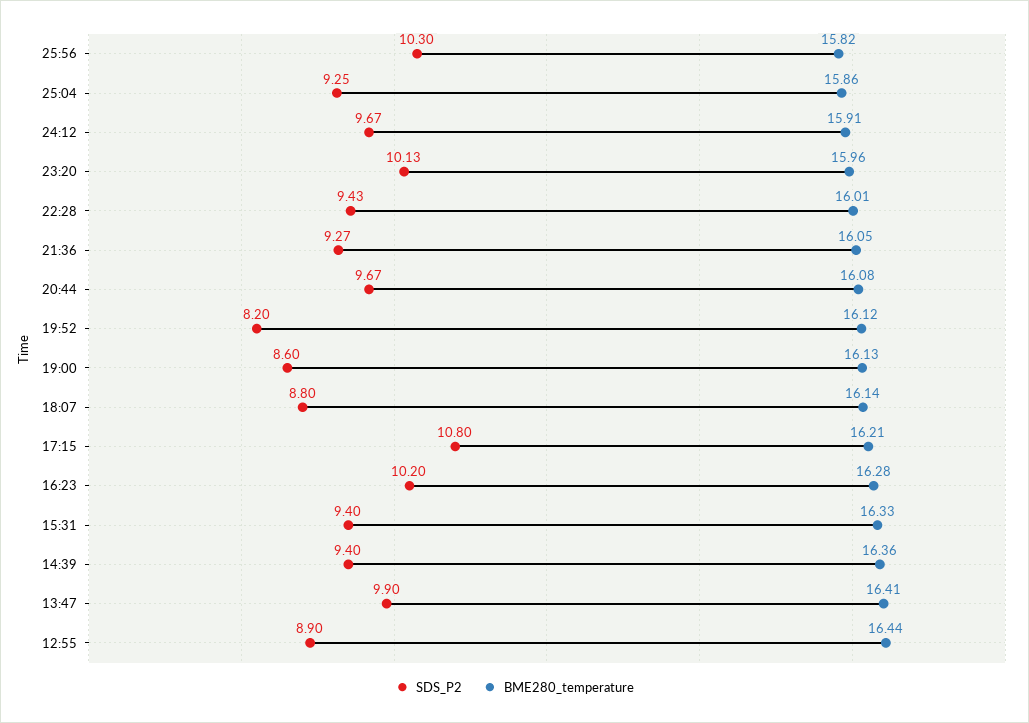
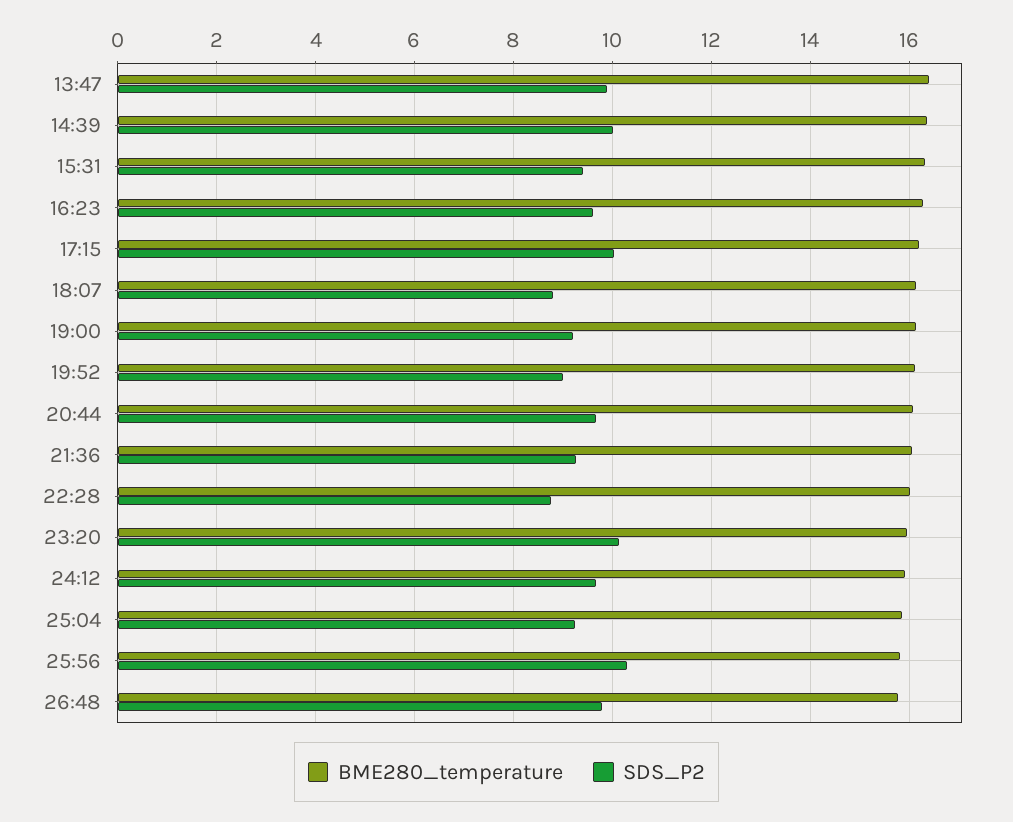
SDS_P2, 22:28: 9.43 -> 8.8
SDS_P2, 19:52: 8.2 -> 9
SDS_P2, 19:00: 8.6 -> 9.2
SDS_P2, 17:15: 10.8 -> 10
SDS_P2, 16:23: 10.2 -> 9.6
SDS_P2, 14:39: 9.4 -> 10
SDS_P2, 12:55: 8.9 -> none
BME280_temperature, 12:55: 16.44 -> none
BME280_temperature, 26:48: none -> 15.8
SDS_P2, 26:48: none -> 9.8

